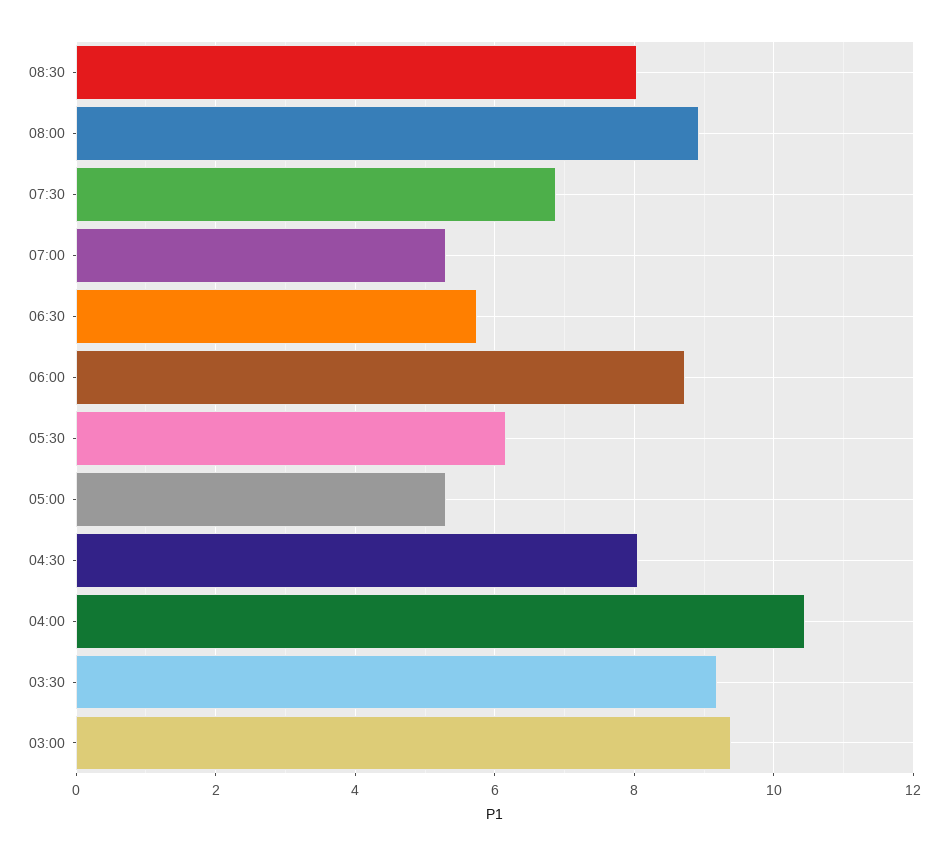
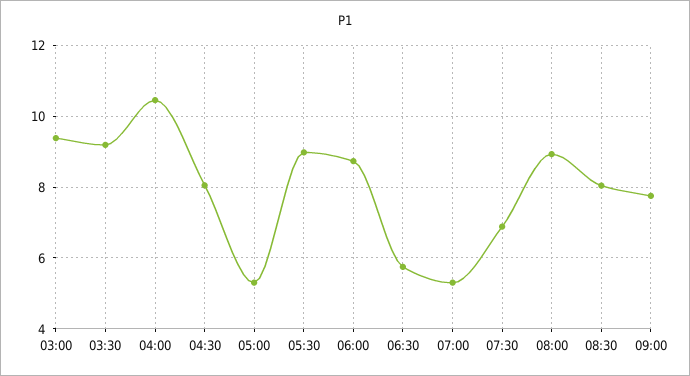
05:30: 6.2 -> 9
09:00: none -> 7.8

